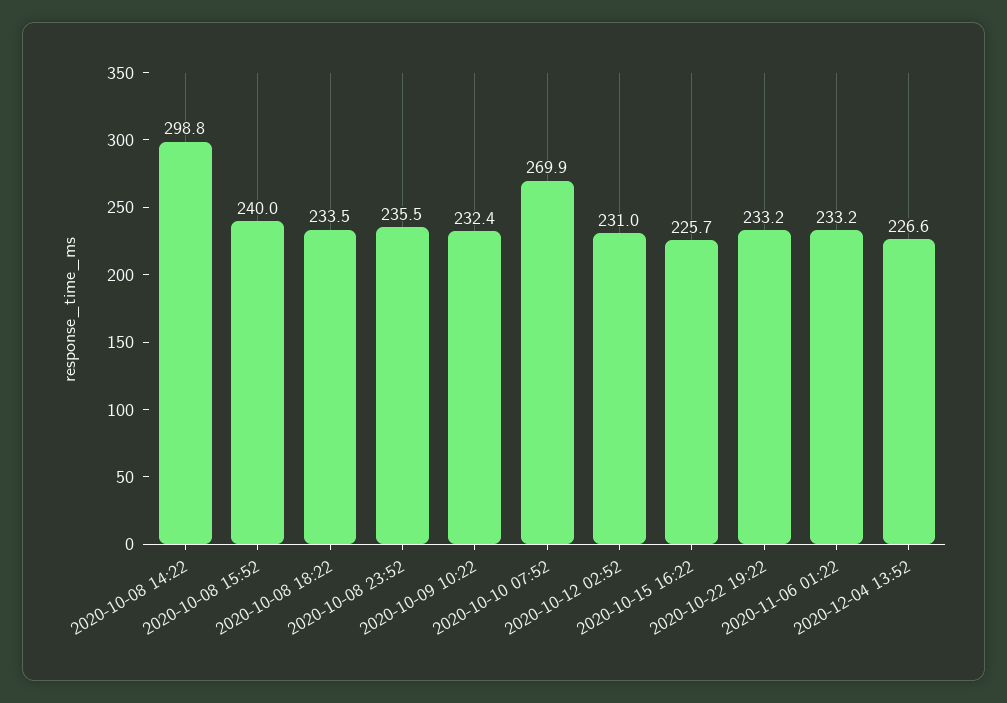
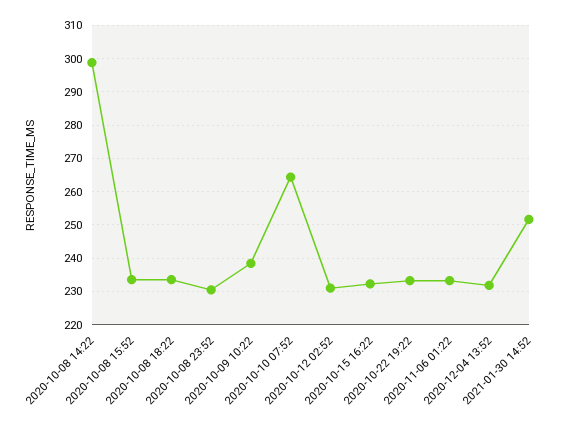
2020-10-08 15:52: 240 -> 234
2020-10-08 23:52: 235.5 -> 230
2020-10-09 10:22: 232.4 -> 238
2020-10-10 07:52: 269.9 -> 264
2020-10-15 16:22: 225.7 -> 232
2020-12-04 13:52: 226.6 -> 232
2021-01-30 14:52: none -> 252

